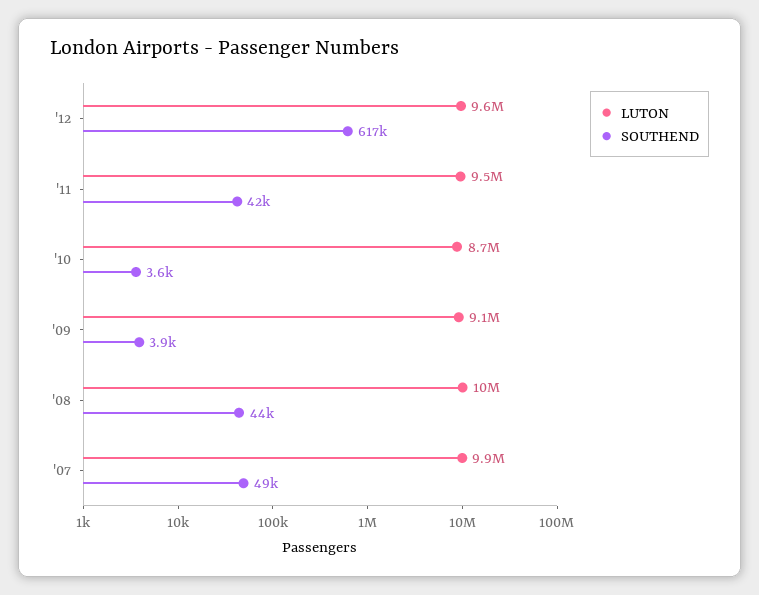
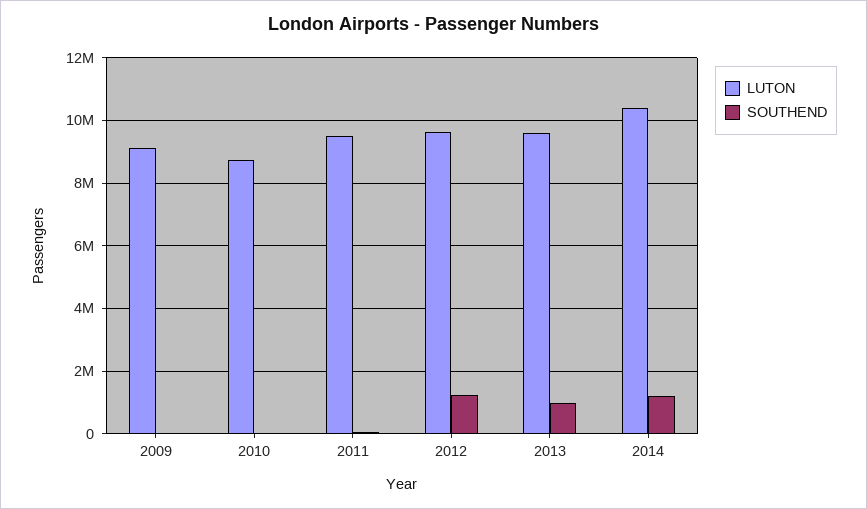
SOUTHEND, '12: 617000 -> 1200000
LUTON, '08: 10000000 -> none
SOUTHEND, '08: 44000 -> none
LUTON, '07: 9900000 -> none
SOUTHEND, '07: 49000 -> none
LUTON, 2013: none -> 9600000
SOUTHEND, 2013: none -> 1000000
LUTON, 2014: none -> 10400000
SOUTHEND, 2014: none -> 1200000

